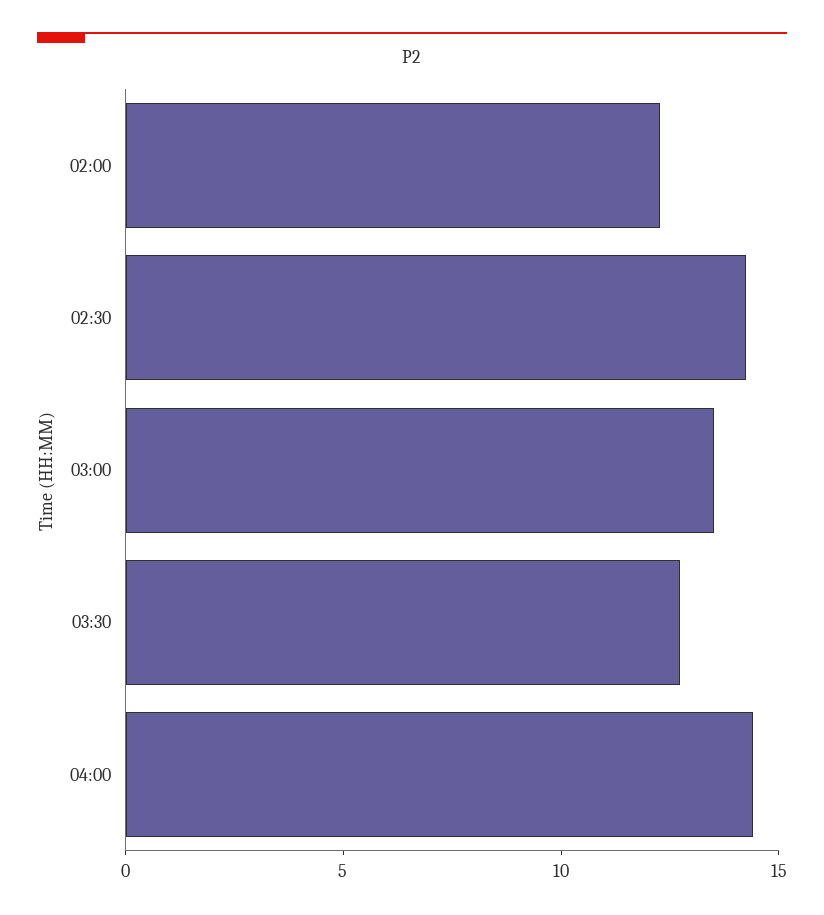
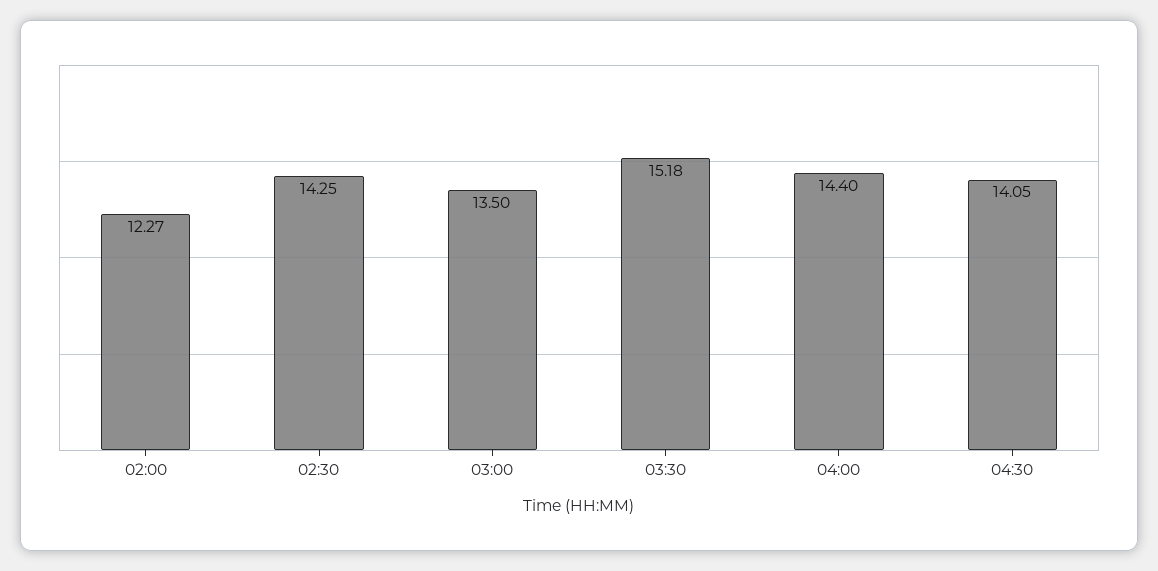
03:30: 13 -> 15.18
04:30: none -> 14.05

